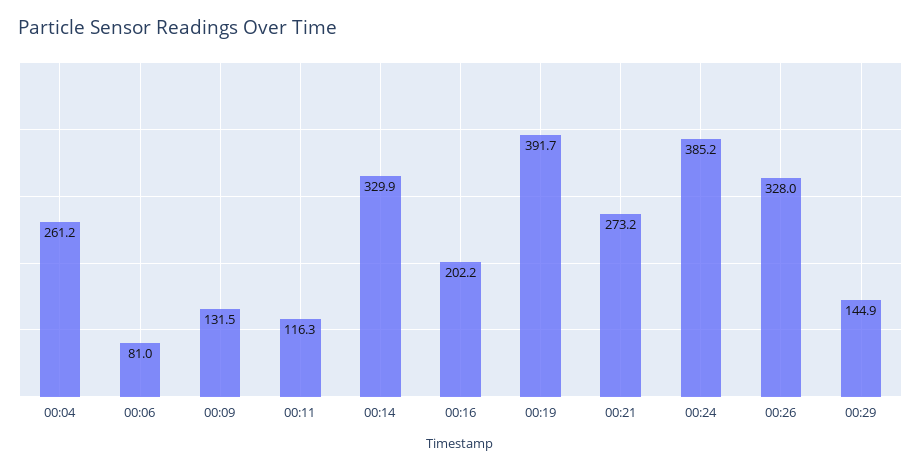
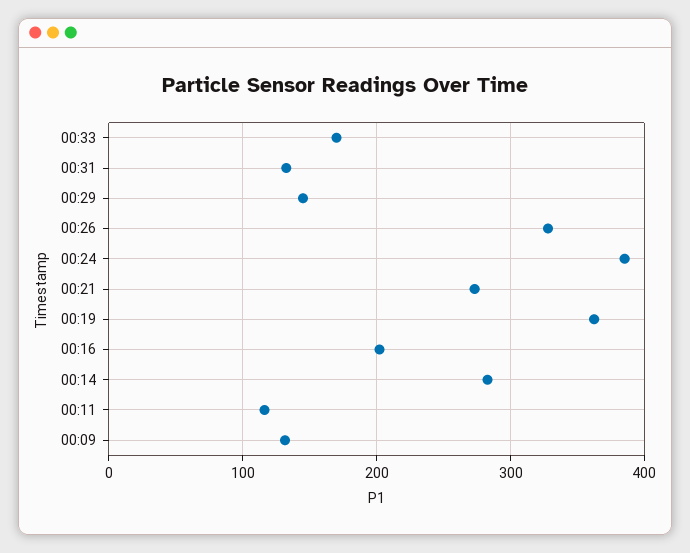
00:04: 261.2 -> none
00:06: 81 -> none
00:14: 329.9 -> 280
00:19: 391.7 -> 360
00:33: none -> 170
00:31: none -> 130

